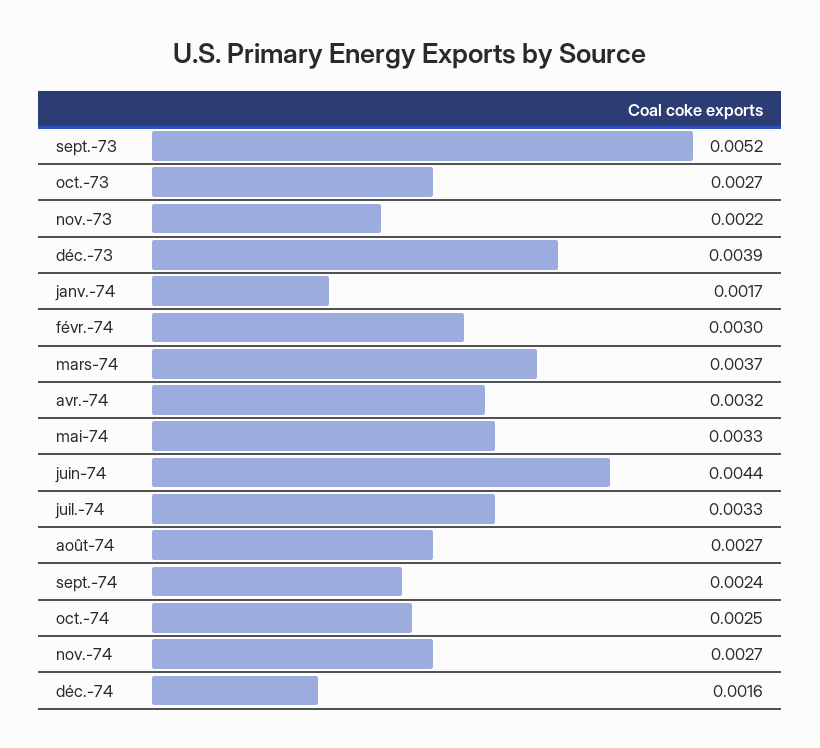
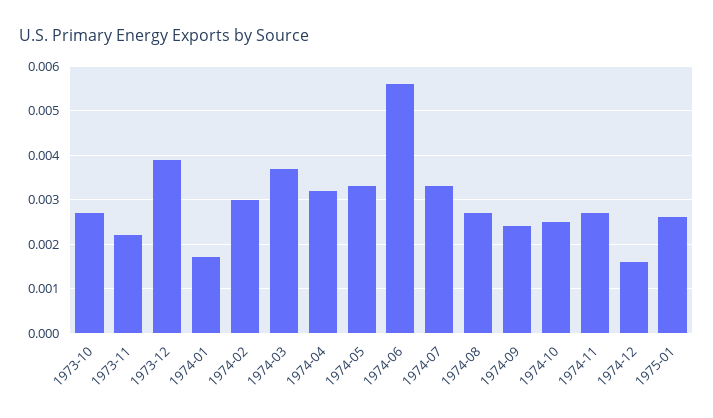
sept.-73: 0.0052 -> none
juin-74: 0.0044 -> 0.0055
1975-01: none -> 0.0025

